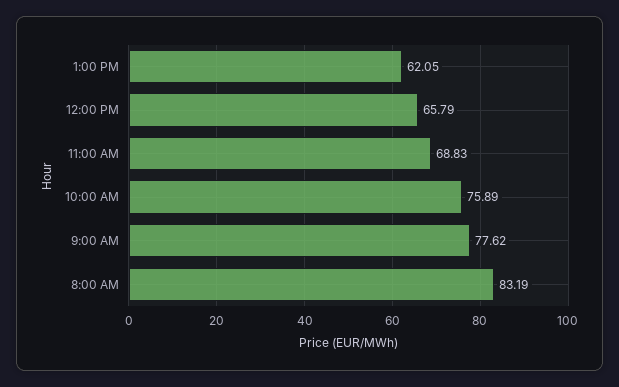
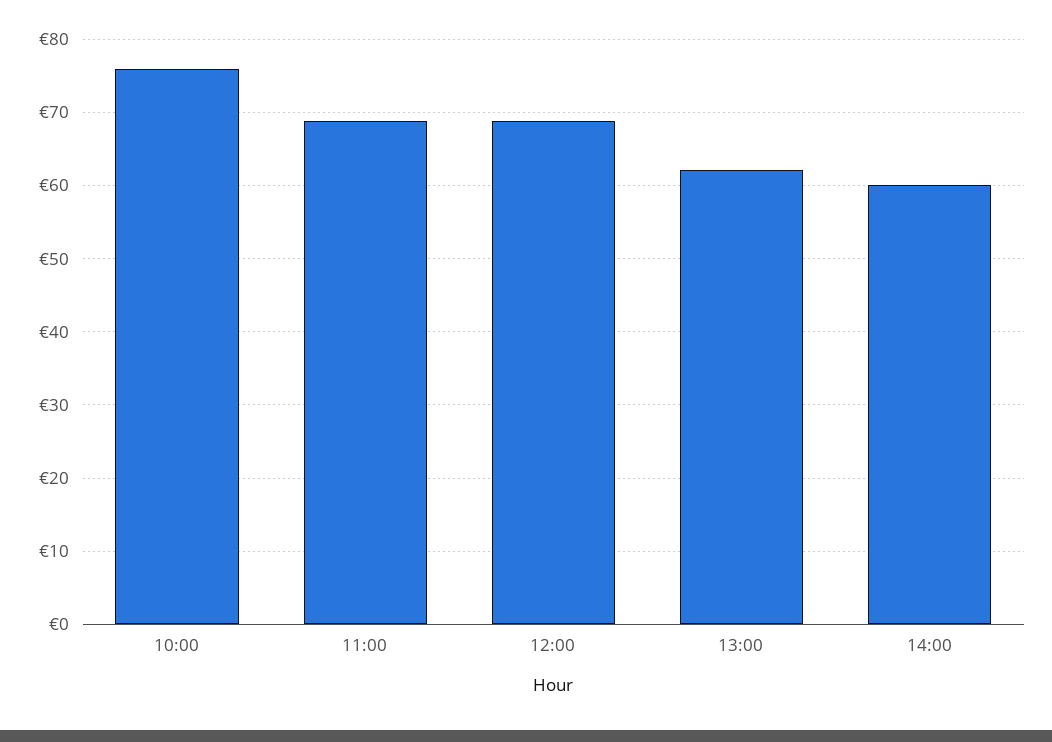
12:00 PM: 65.79 -> 69
9:00 AM: 77.62 -> none
8:00 AM: 83.19 -> none
14:00: none -> 60

